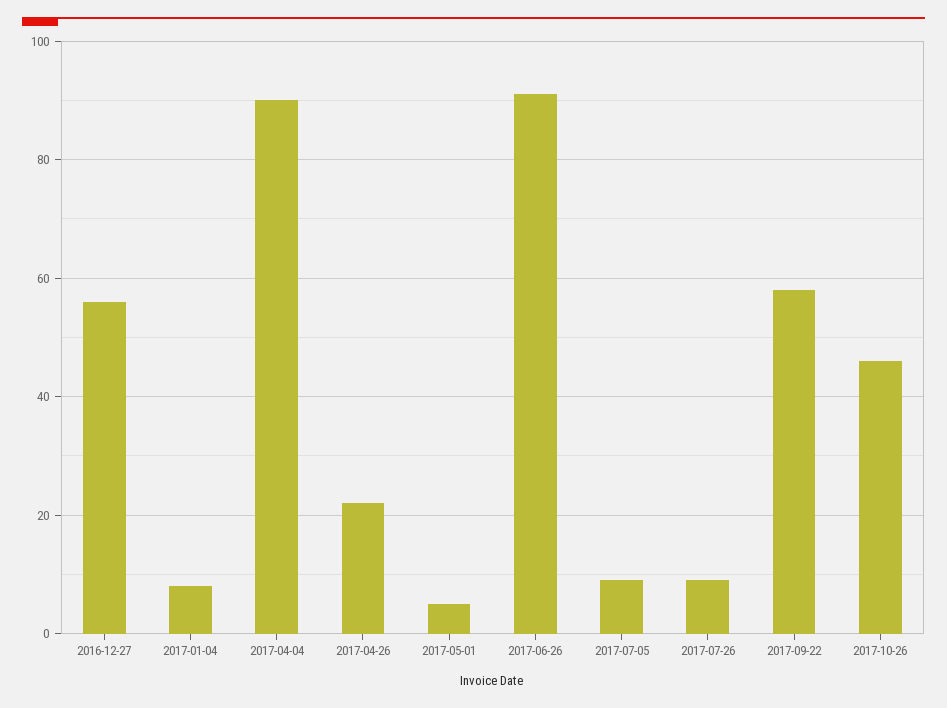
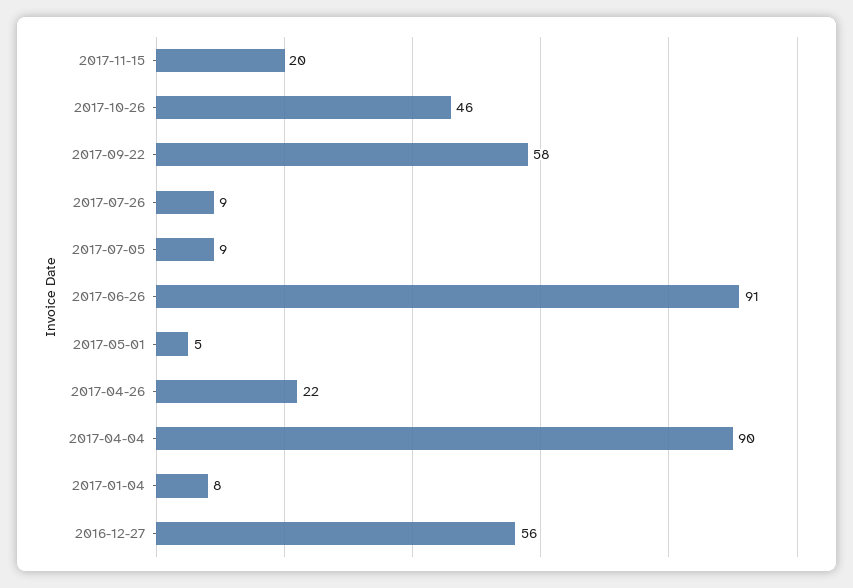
2017-11-15: none -> 20

